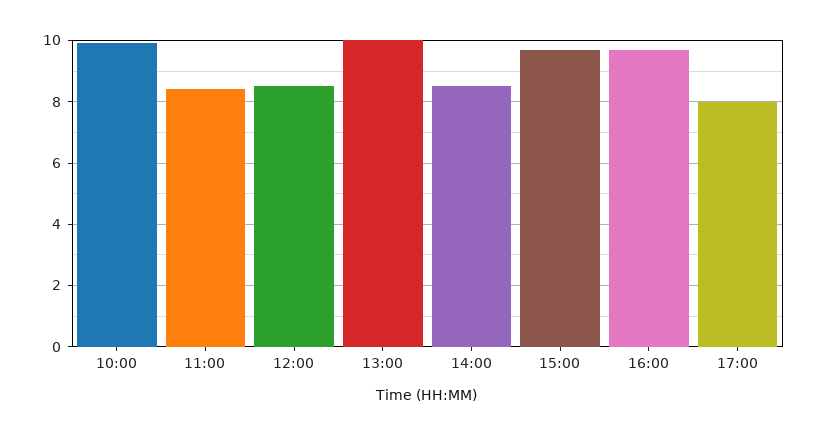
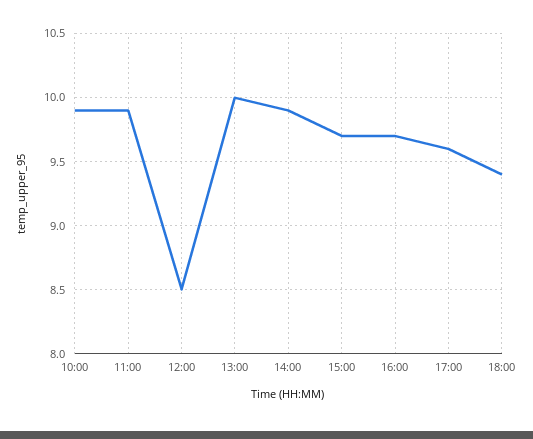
11:00: 8.5 -> 9.9
14:00: 8.5 -> 9.9
17:00: 8 -> 9.6
18:00: none -> 9.4

